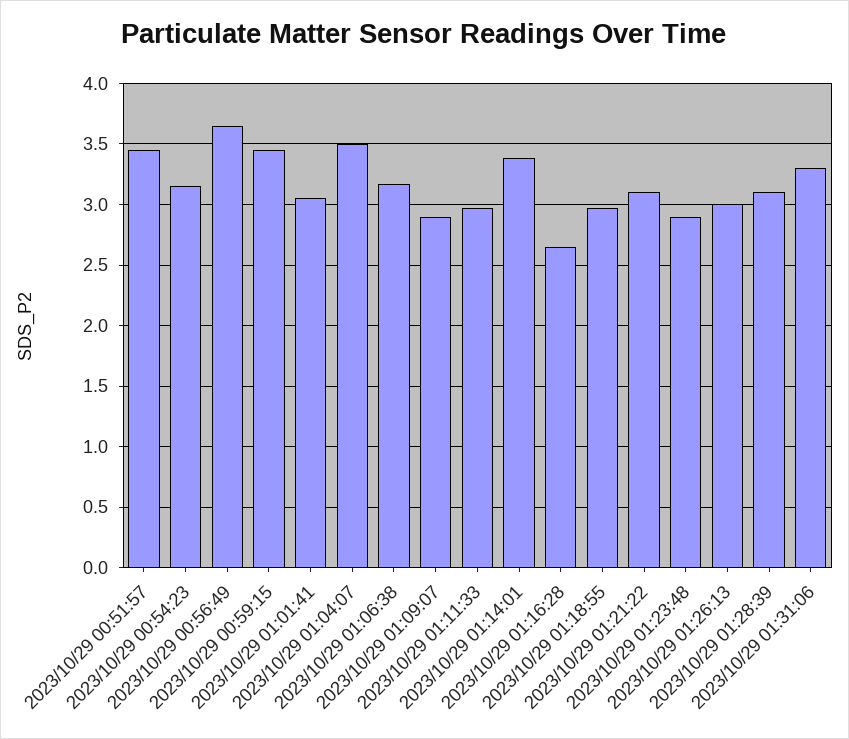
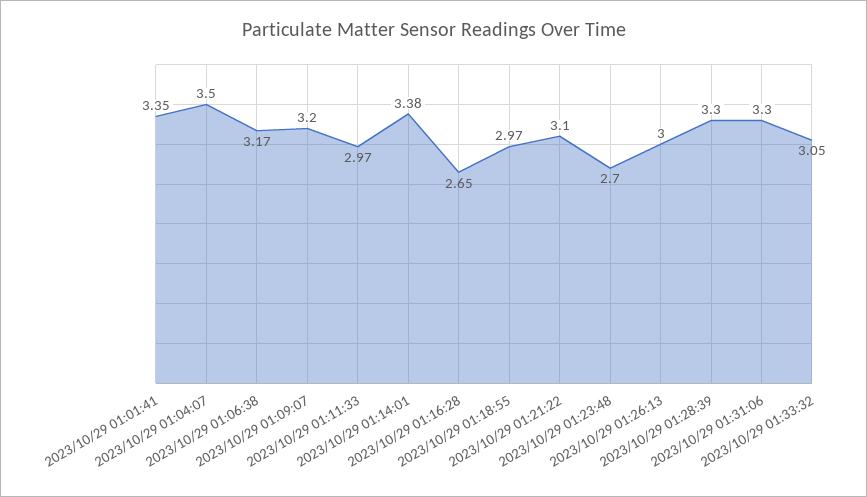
2023/10/29 00:51:57: 3.45 -> none
2023/10/29 00:54:23: 3.15 -> none
2023/10/29 00:56:49: 3.65 -> none
2023/10/29 00:59:15: 3.45 -> none
2023/10/29 01:01:41: 3.05 -> 3.35
2023/10/29 01:09:07: 2.9 -> 3.2
2023/10/29 01:23:48: 2.9 -> 2.7
2023/10/29 01:28:39: 3.1 -> 3.3
2023/10/29 01:33:32: none -> 3.05

